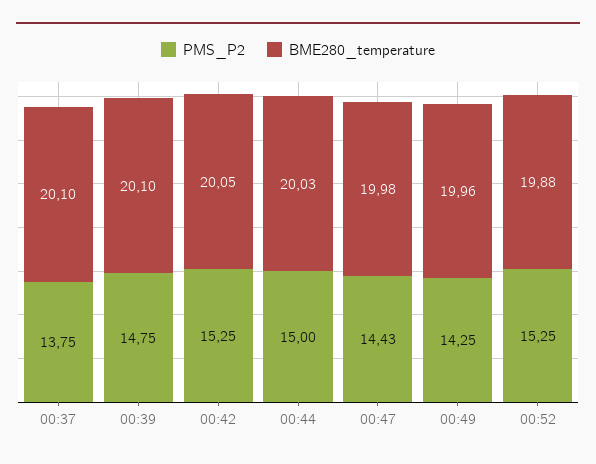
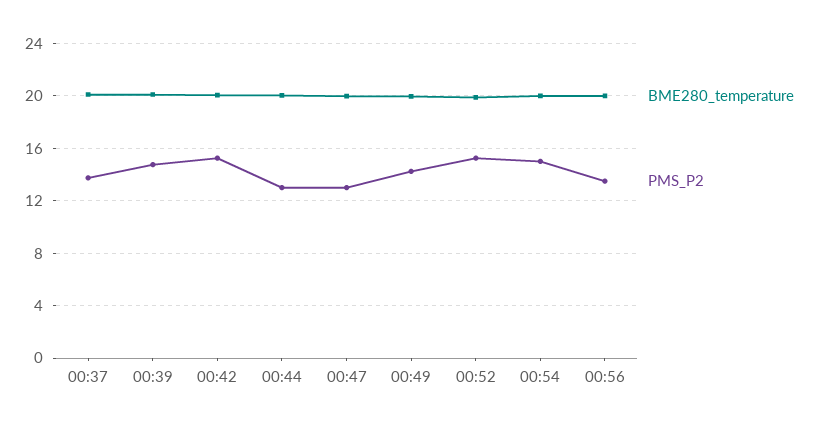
PMS_P2, 00:44: 15 -> 13
PMS_P2, 00:47: 14.43 -> 13
BME280_temperature, 00:54: none -> 20
PMS_P2, 00:54: none -> 15
BME280_temperature, 00:56: none -> 20
PMS_P2, 00:56: none -> 13.5

